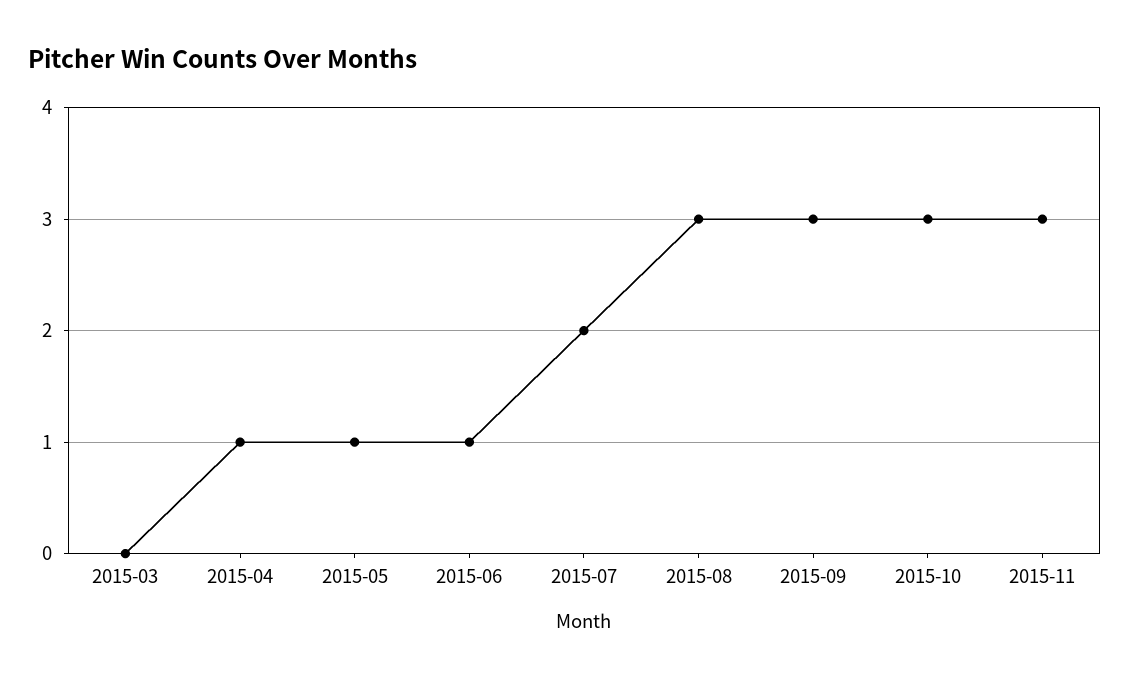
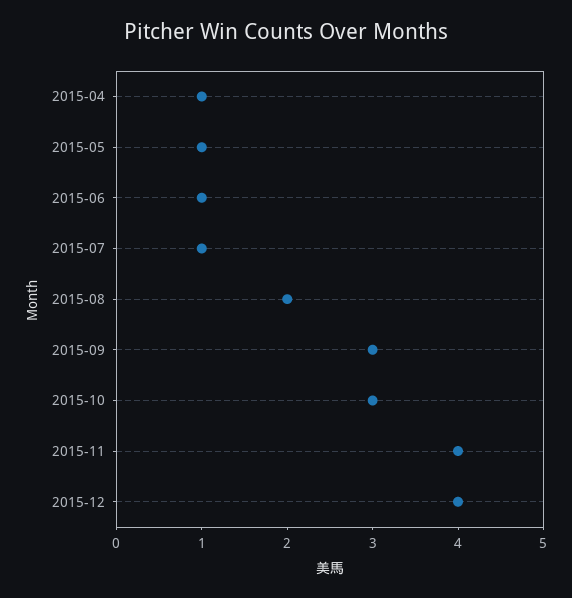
2015-03: 0 -> none
2015-07: 2 -> 1
2015-08: 3 -> 2
2015-11: 3 -> 4
2015-12: none -> 4

